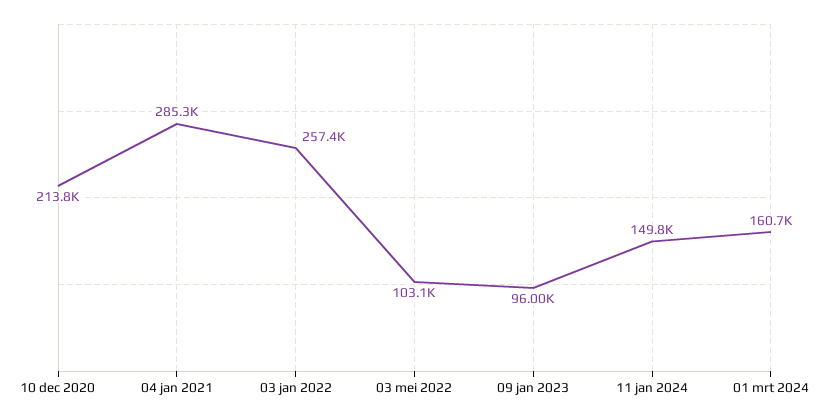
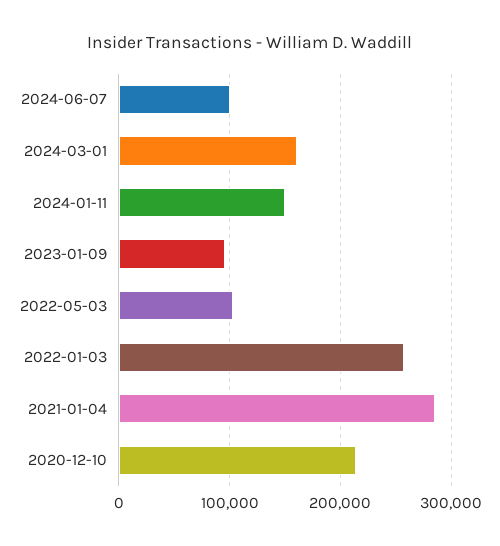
2024-06-07: none -> 100000

